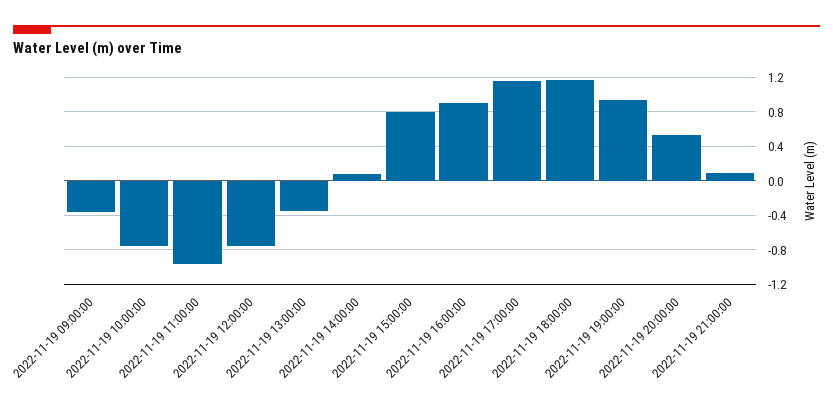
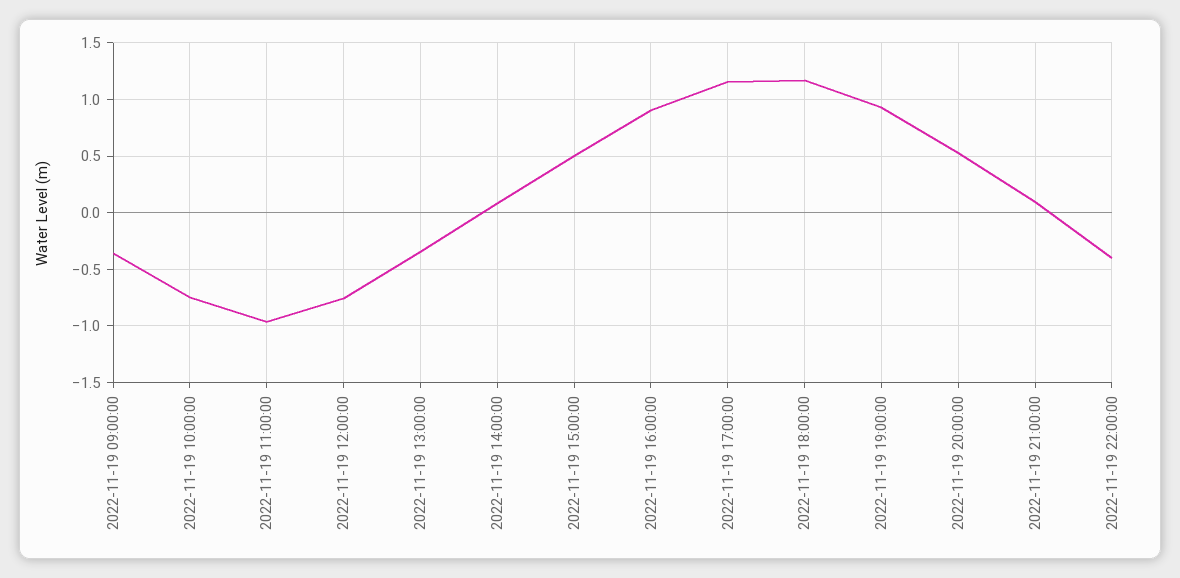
2022-11-19 15:00:00: 0.8 -> 0.5
2022-11-19 22:00:00: none -> -0.4

